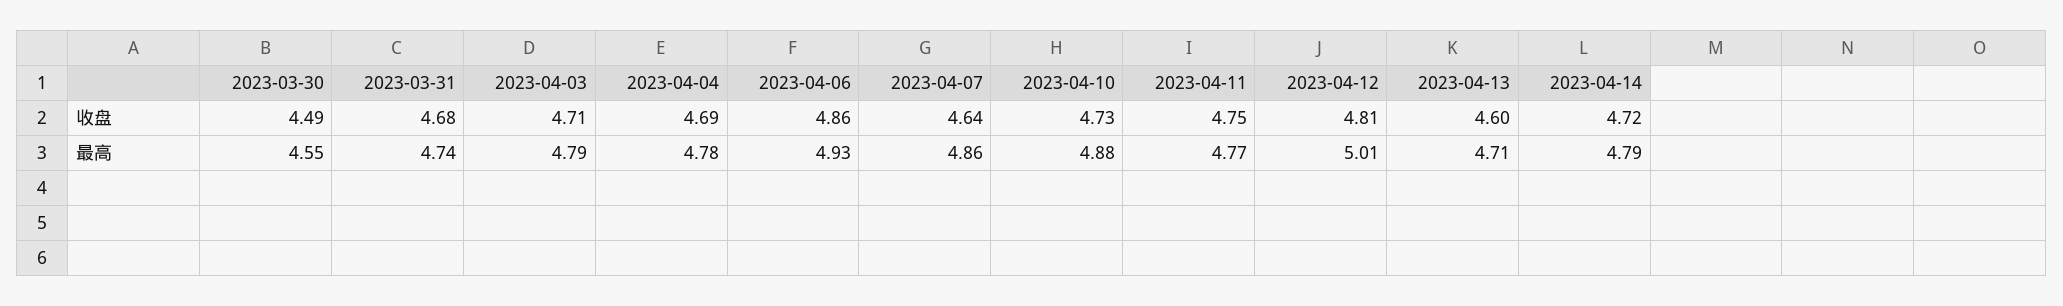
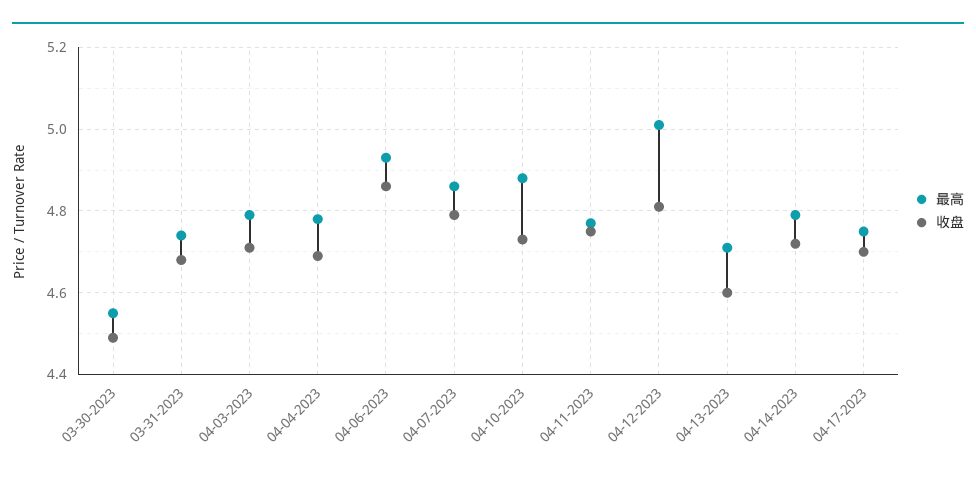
收盘, 2023-04-07: 4.64 -> 4.8
最高, 04-17-2023: none -> 4.75
收盘, 04-17-2023: none -> 4.7

